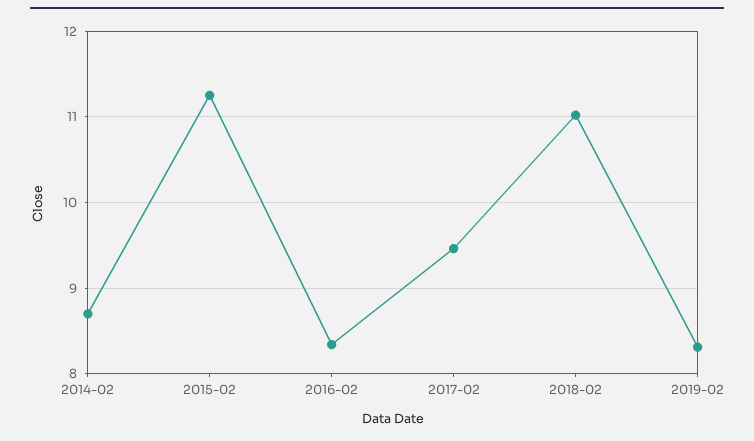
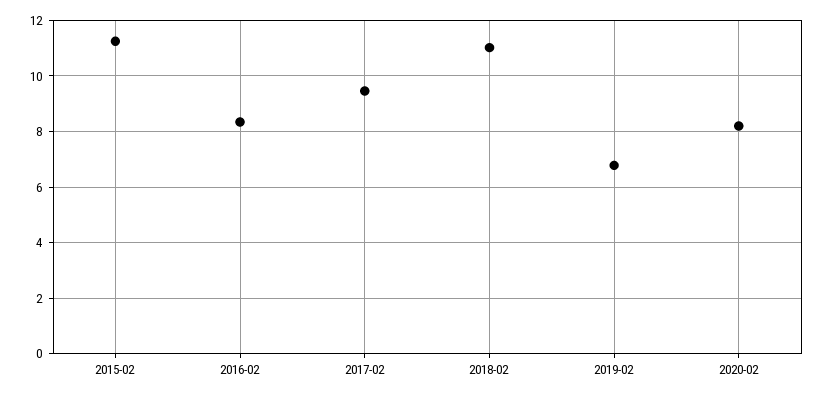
2014-02: 8.7 -> none
2019-02: 8.3 -> 6.75
2020-02: none -> 8.25

